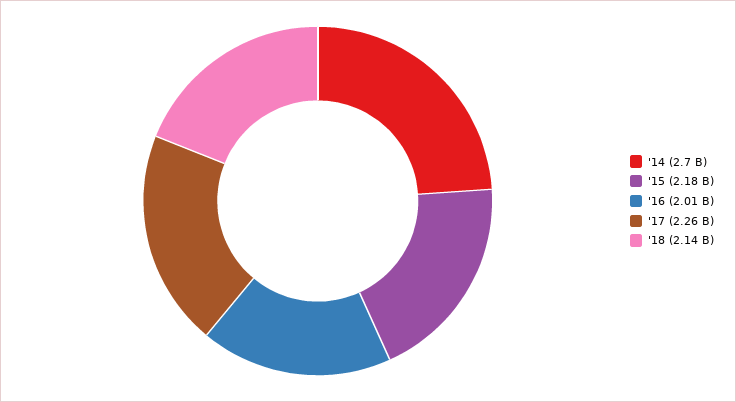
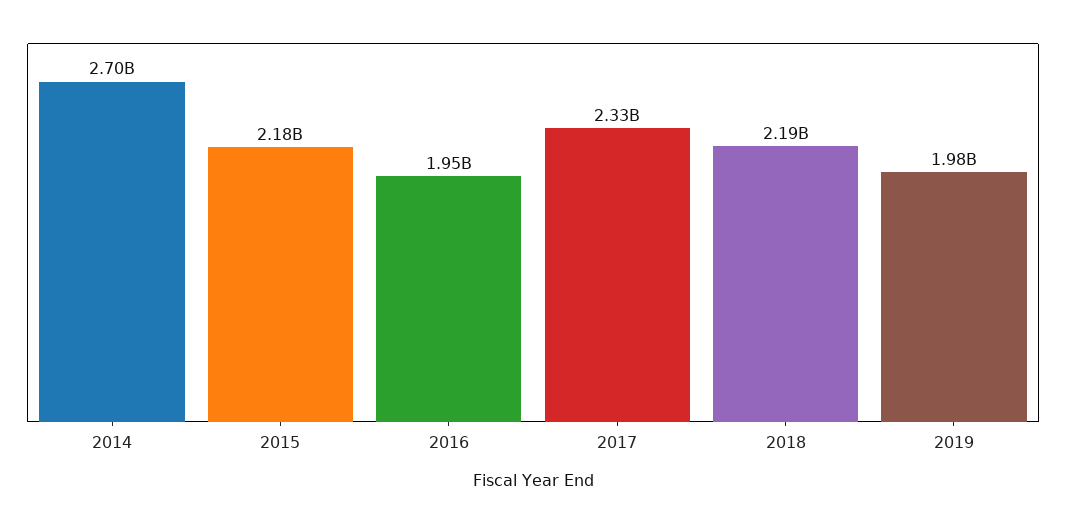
'16: 2010000000 -> 1950000000
'17: 2260000000 -> 2330000000
'18: 2140000000 -> 2190000000
2019: none -> 1980000000

